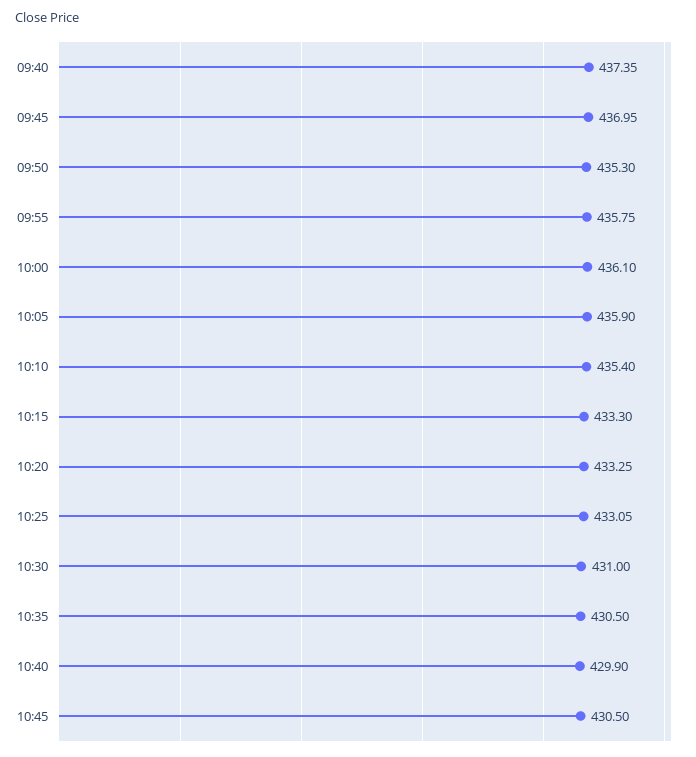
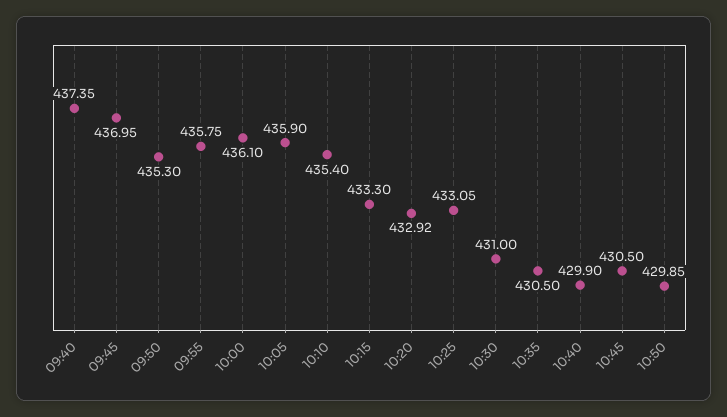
10:20: 433.25 -> 432.92
10:50: none -> 429.85

